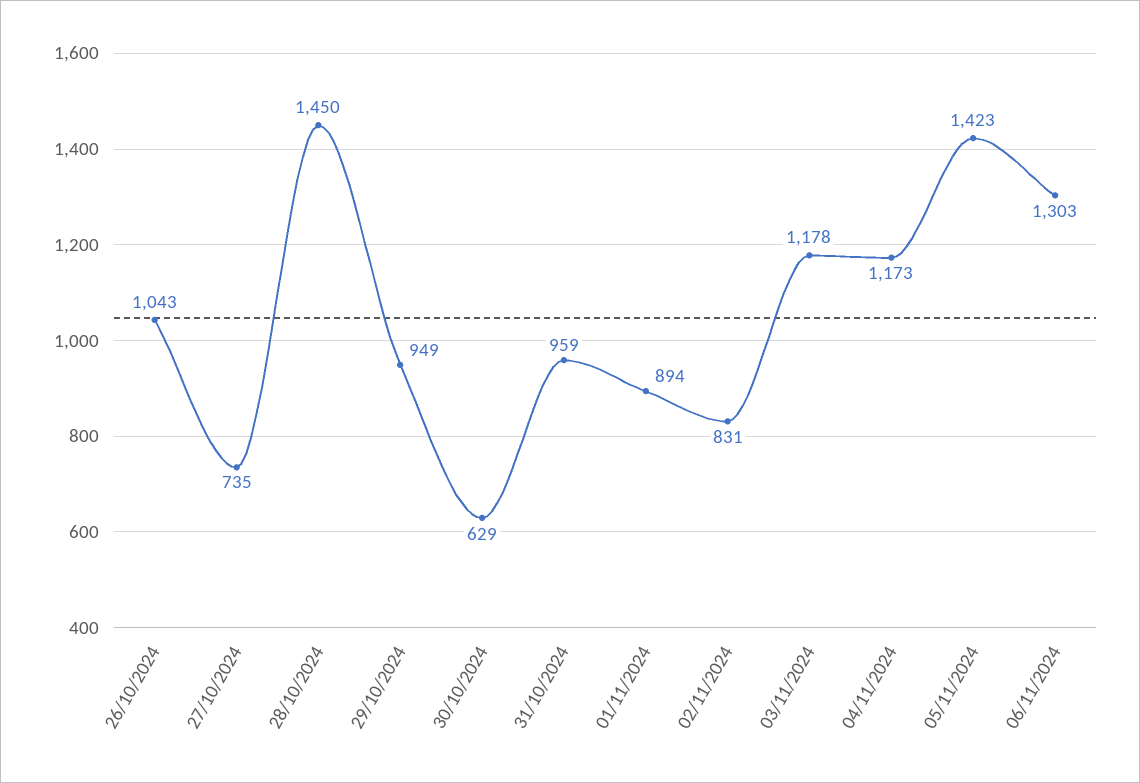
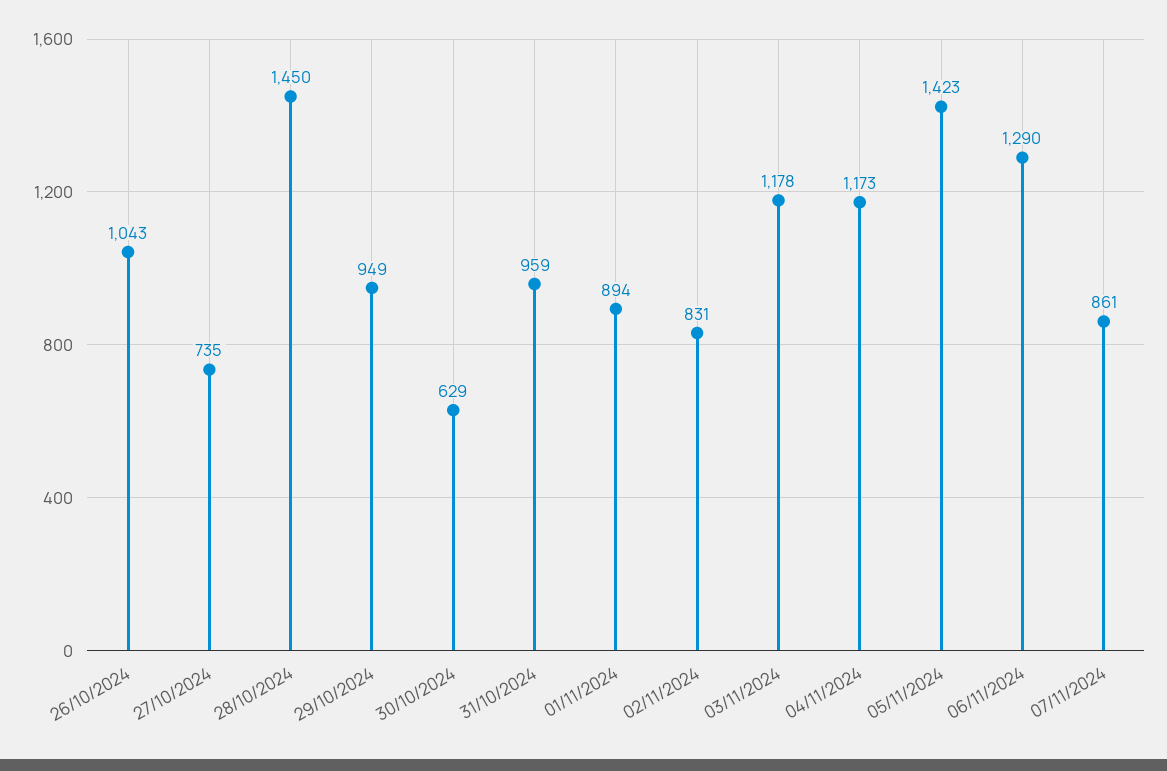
06/11/2024: 1303 -> 1290
07/11/2024: none -> 861

